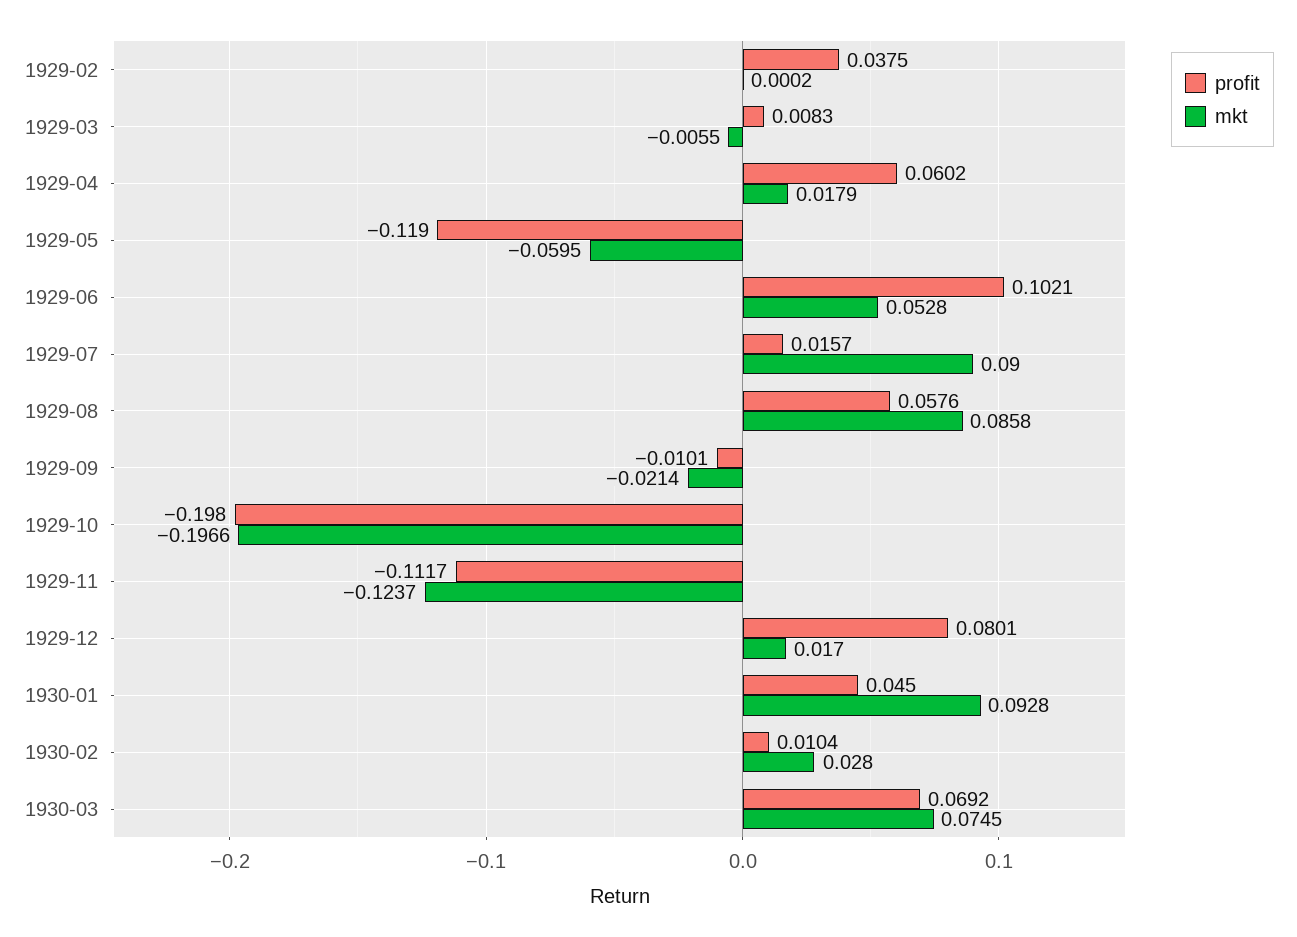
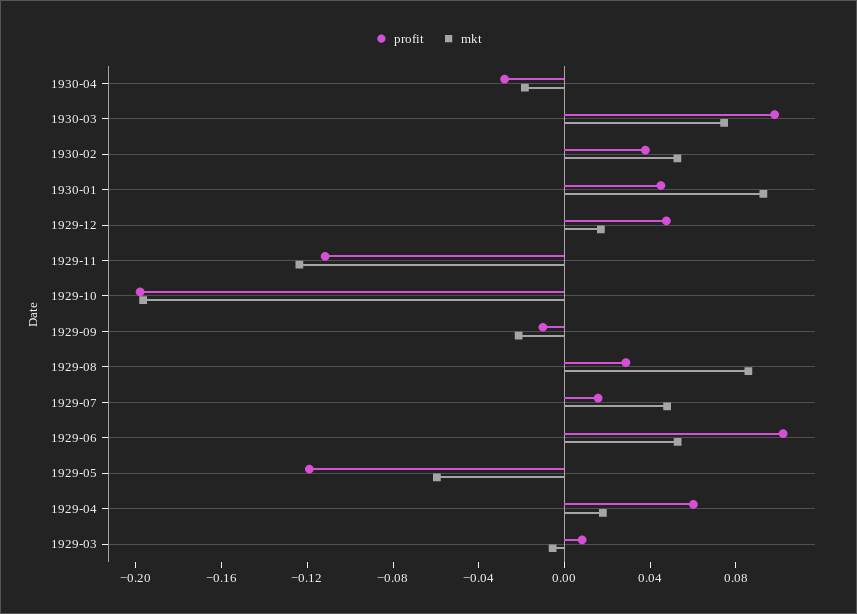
profit, 1929-02: 0.0375 -> none
mkt, 1929-02: 0.0002 -> none
mkt, 1929-07: 0.09 -> 0.05
profit, 1929-08: 0.0576 -> 0.03
profit, 1929-12: 0.0801 -> 0.05
profit, 1930-02: 0.0104 -> 0.04
mkt, 1930-02: 0.028 -> 0.05
profit, 1930-03: 0.0692 -> 0.1
profit, 1930-04: none -> -0.03
mkt, 1930-04: none -> -0.02

